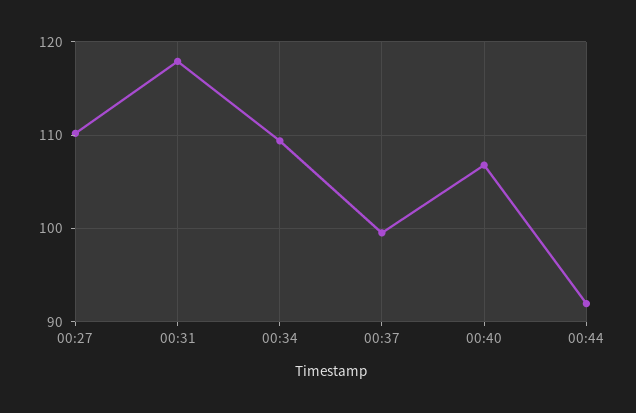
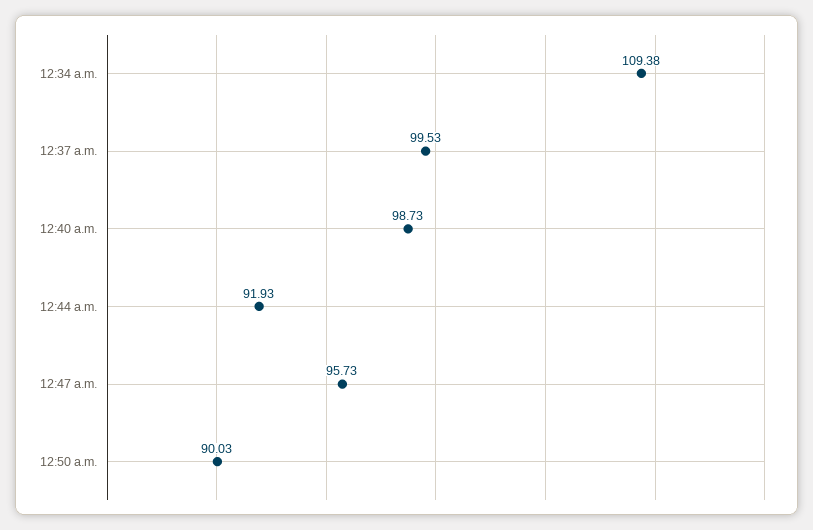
00:27: 110 -> none
00:31: 118 -> none
00:40: 107 -> 98.73
12:47 a.m.: none -> 95.73
12:50 a.m.: none -> 90.03

